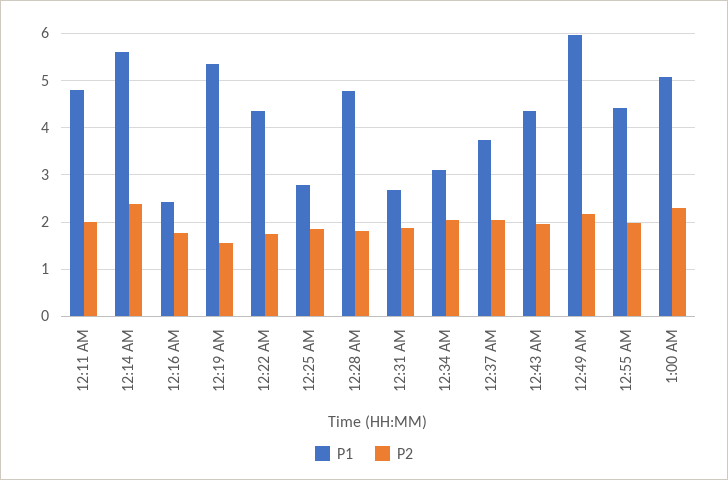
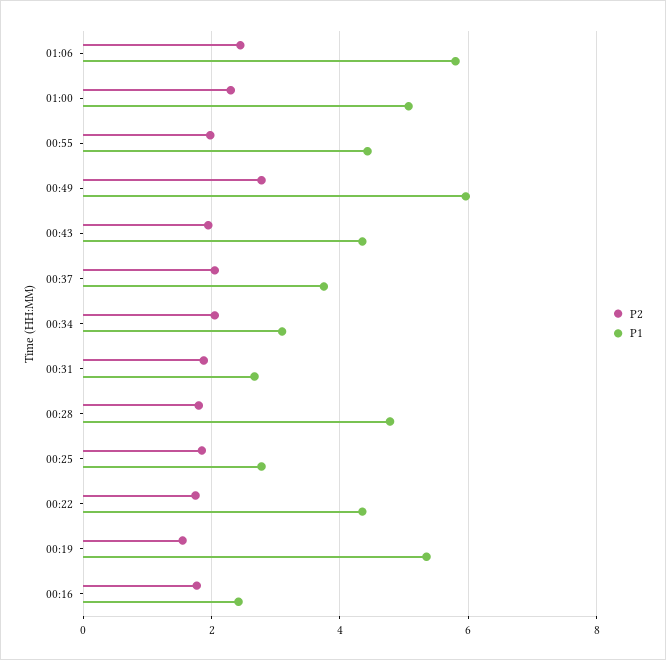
P1, 12:11 AM: 4.8 -> none
P2, 12:11 AM: 2 -> none
P1, 12:14 AM: 5.6 -> none
P2, 12:14 AM: 2.4 -> none
P2, 12:49 AM: 2.2 -> 2.8
P2, 01:06: none -> 2.4
P1, 01:06: none -> 5.8

